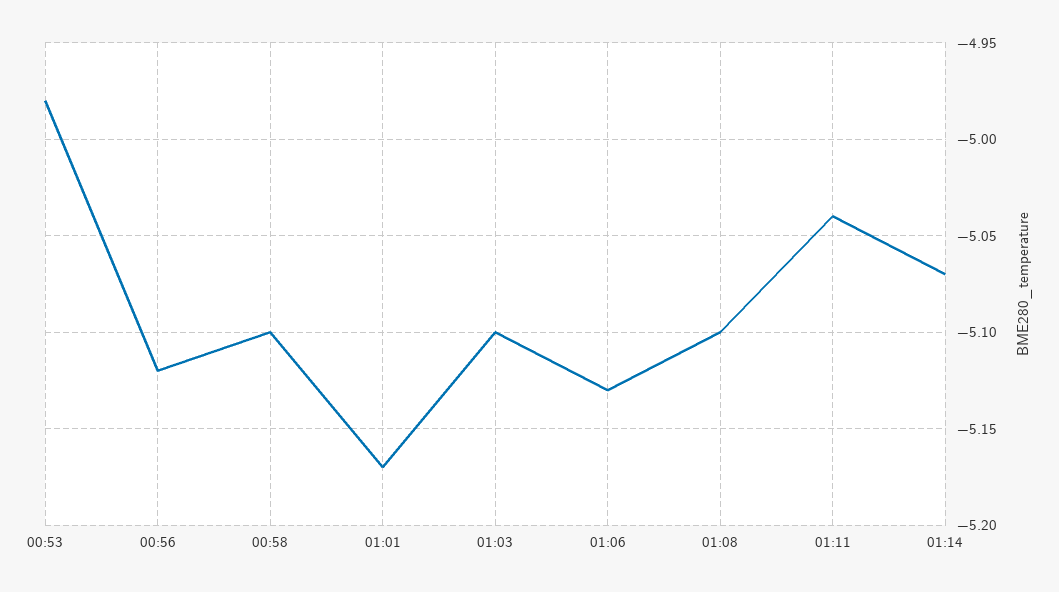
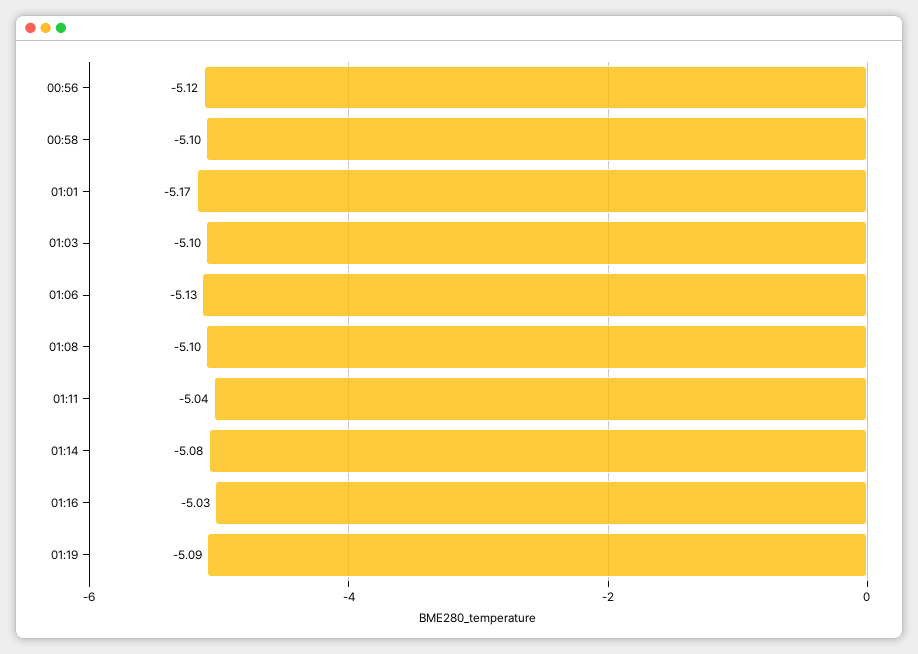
00:53: -4.98 -> none
01:14: -5.07 -> -5.08
01:16: none -> -5.03
01:19: none -> -5.09

